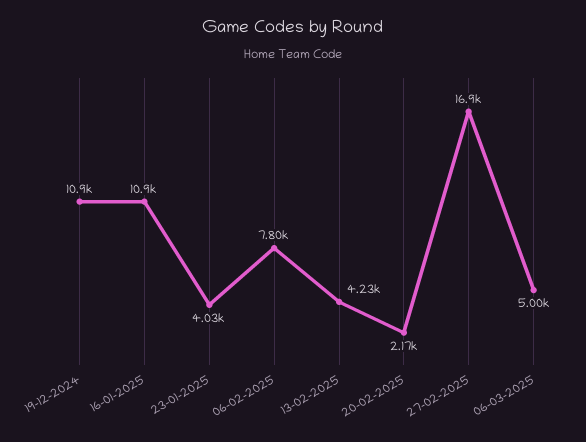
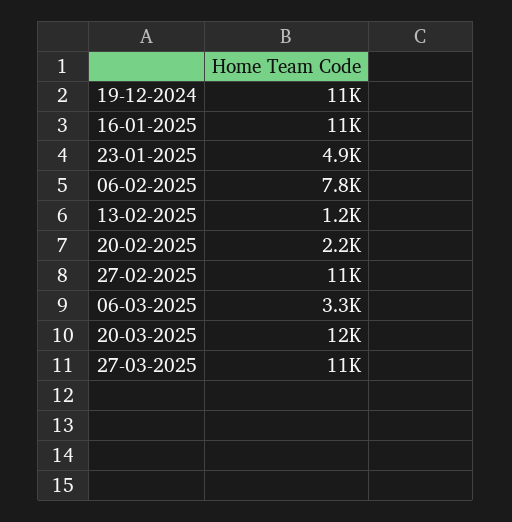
23-01-2025: 4030 -> 4900
13-02-2025: 4230 -> 1200
27-02-2025: 16900 -> 11000
06-03-2025: 5000 -> 3300
20-03-2025: none -> 12000
27-03-2025: none -> 11000

